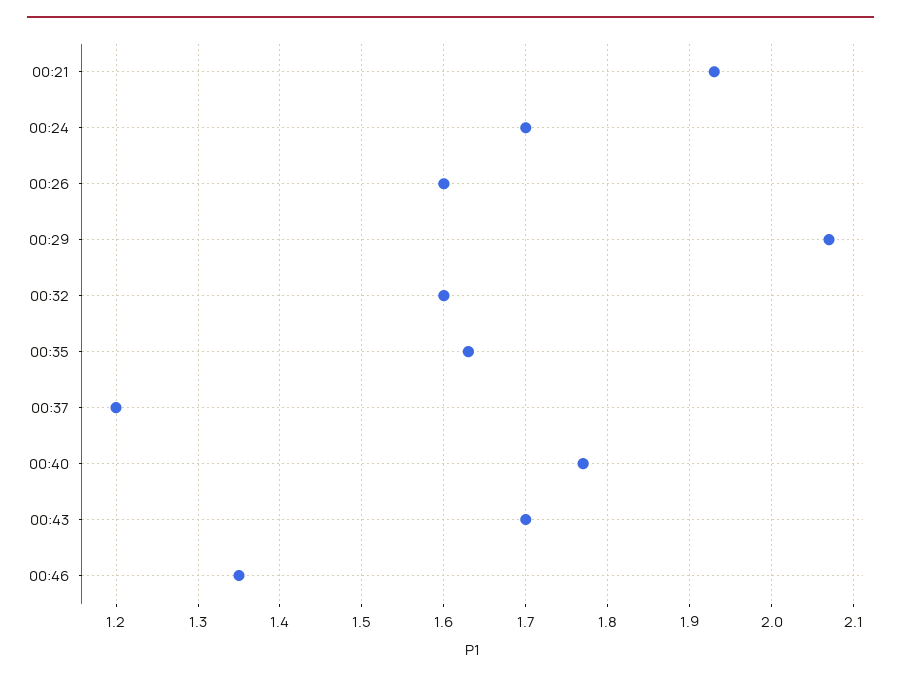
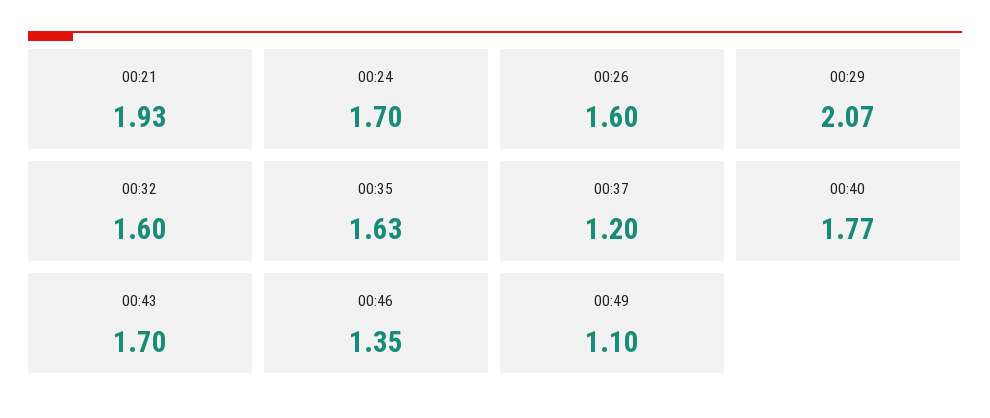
00:49: none -> 1.1

